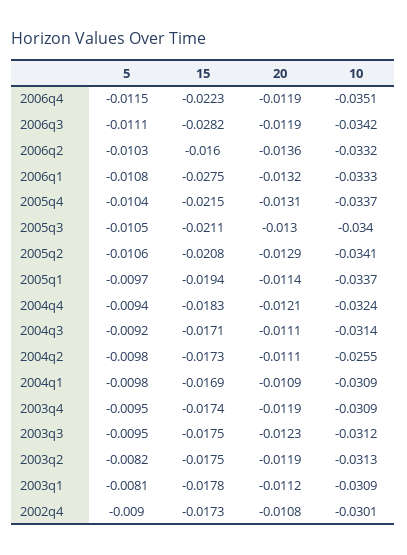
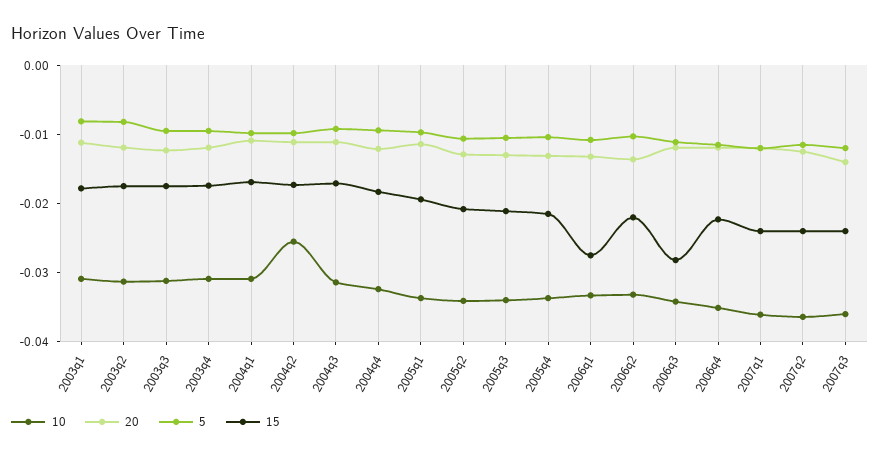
15, 2006q2: -0.016 -> -0.022
5, 2002q4: -0.009 -> none
15, 2002q4: -0.0173 -> none
20, 2002q4: -0.0108 -> none
10, 2002q4: -0.0301 -> none
10, 2007q1: none -> -0.036
20, 2007q1: none -> -0.012
5, 2007q1: none -> -0.012
15, 2007q1: none -> -0.024
10, 2007q2: none -> -0.036
20, 2007q2: none -> -0.012
5, 2007q2: none -> -0.012
15, 2007q2: none -> -0.024
10, 2007q3: none -> -0.036
20, 2007q3: none -> -0.014
5, 2007q3: none -> -0.012
15, 2007q3: none -> -0.024

